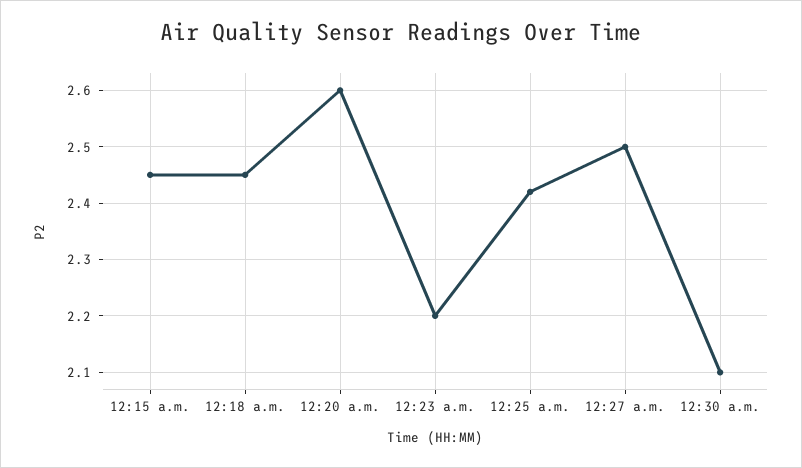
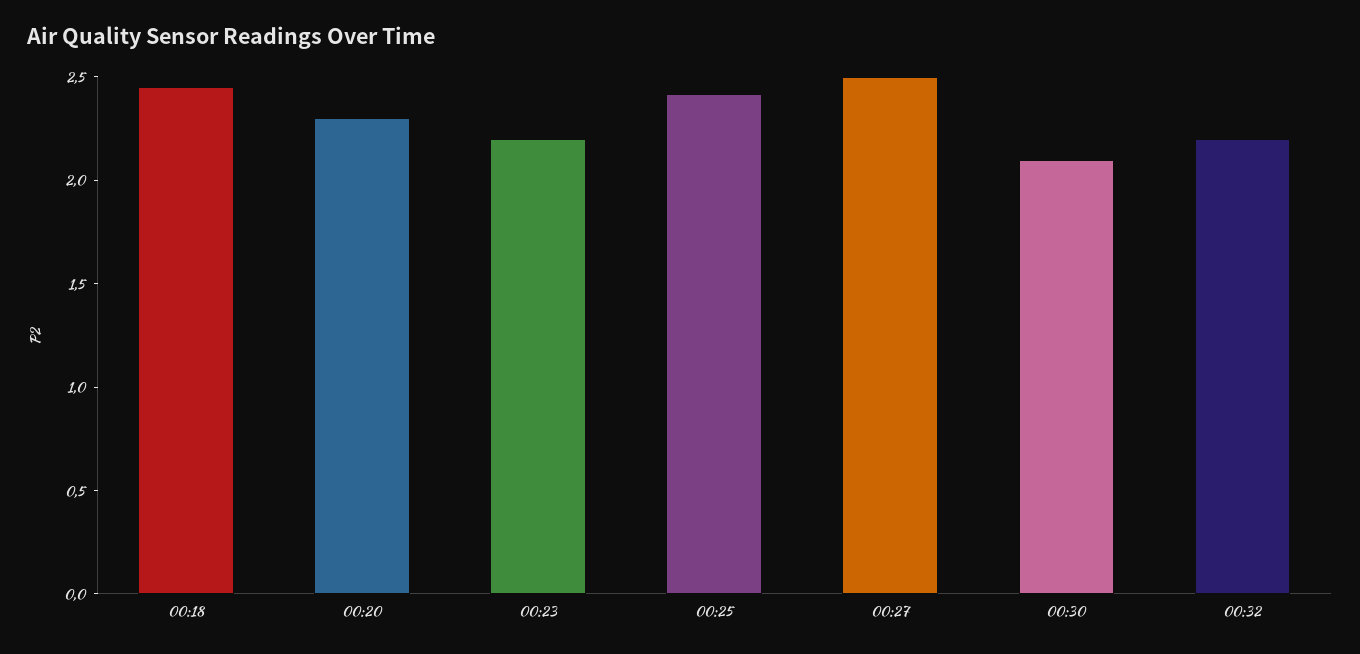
12:15 a.m.: 2.45 -> none
12:20 a.m.: 2.6 -> 2.3
00:32: none -> 2.2

